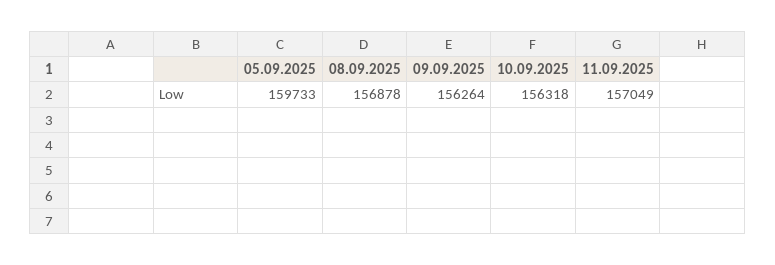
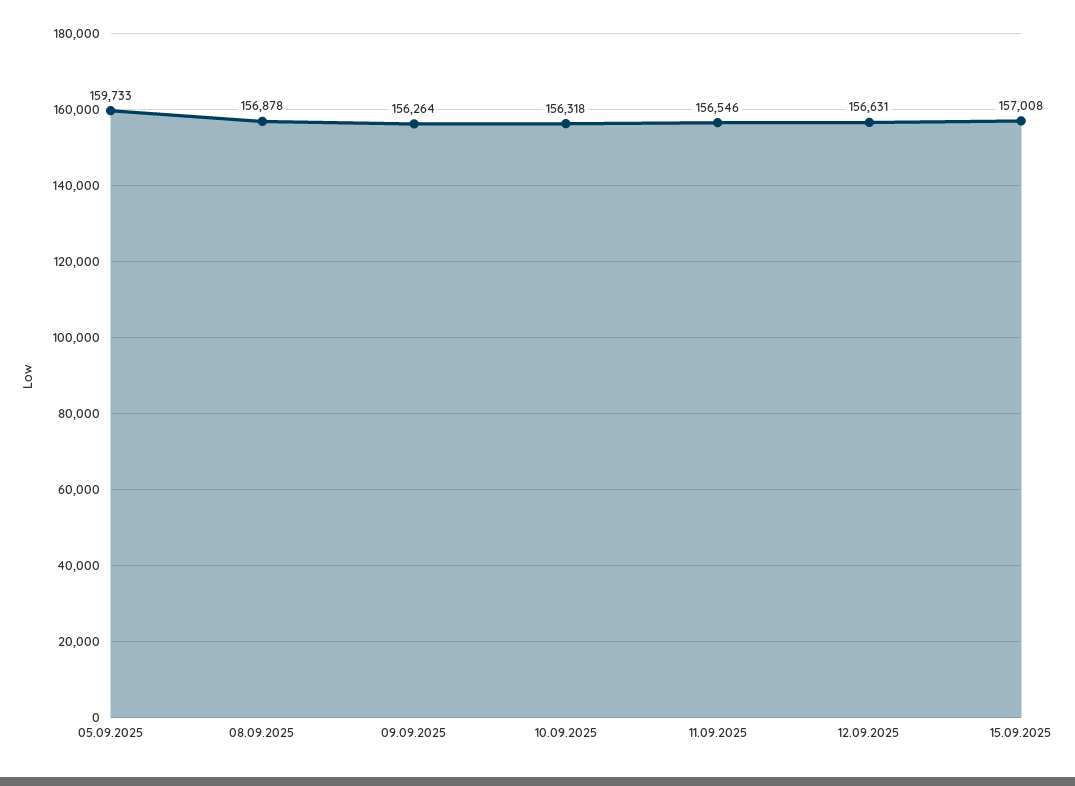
11.09.2025: 157049 -> 156546
12.09.2025: none -> 156631
15.09.2025: none -> 157008

